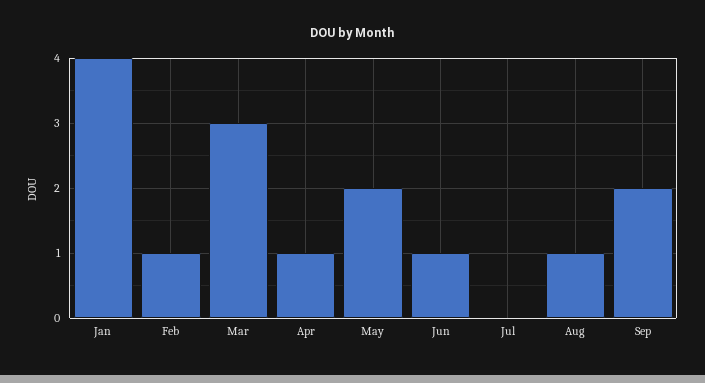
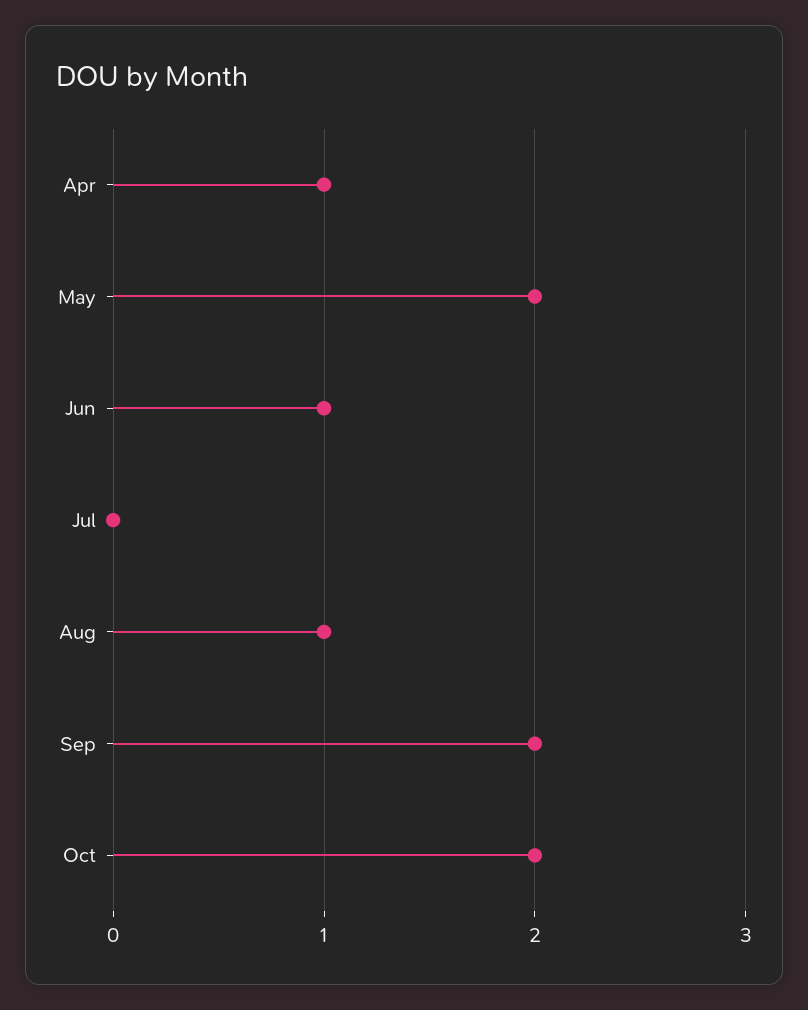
Jan: 4 -> none
Feb: 1 -> none
Mar: 3 -> none
Oct: none -> 2

